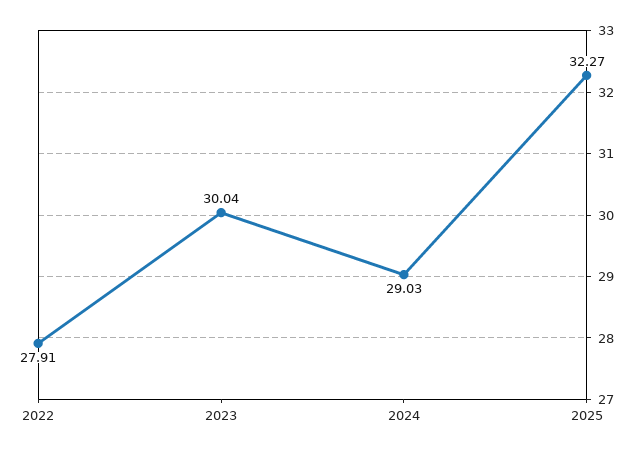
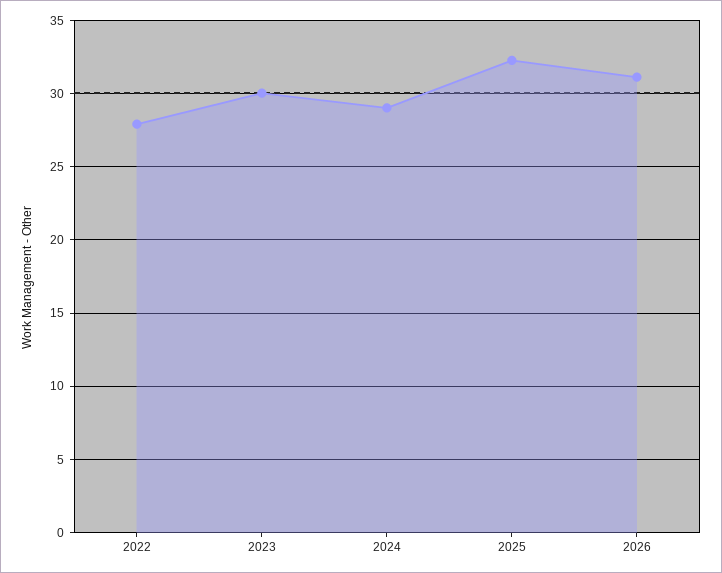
2026: none -> 31

